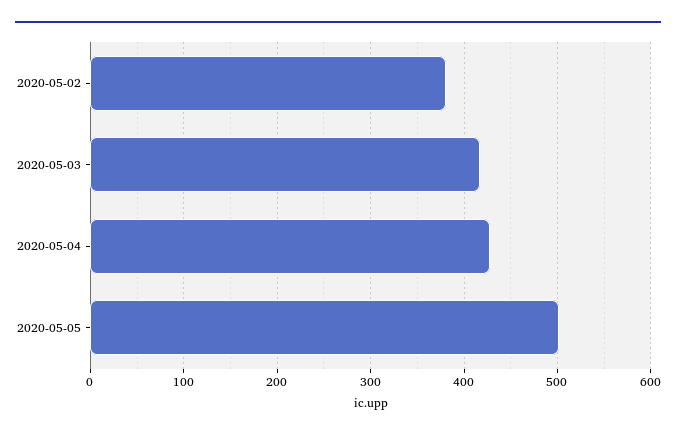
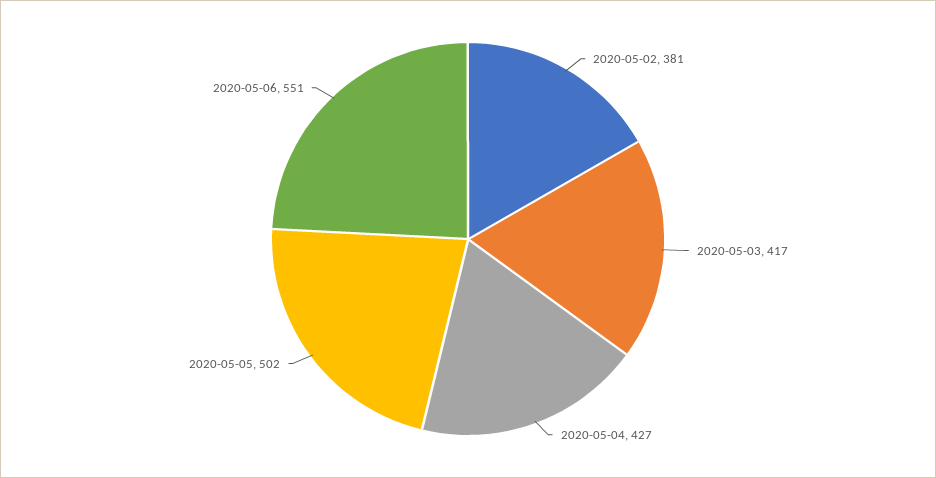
2020-05-06: none -> 551

